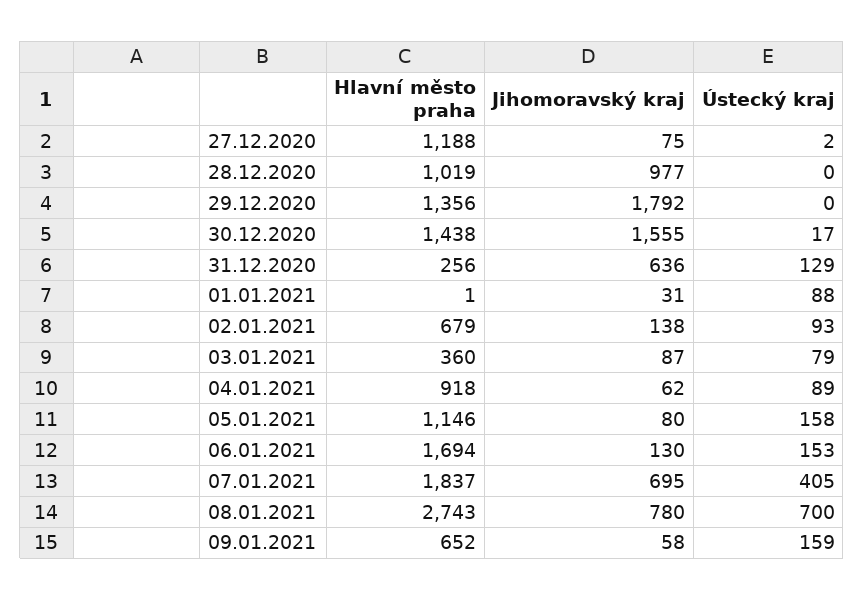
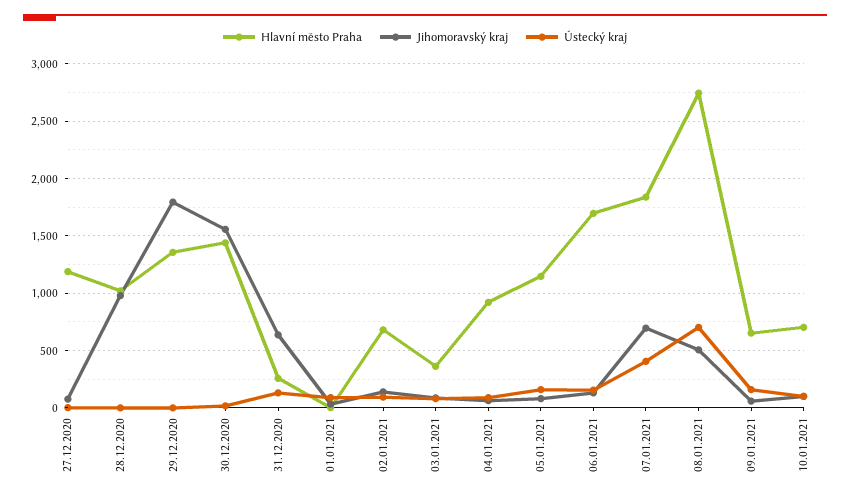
Jihomoravský kraj, 08.01.2021: 780 -> 500
Hlavní město praha, 10.01.2021: none -> 700
Jihomoravský kraj, 10.01.2021: none -> 100
Ústecký kraj, 10.01.2021: none -> 100

